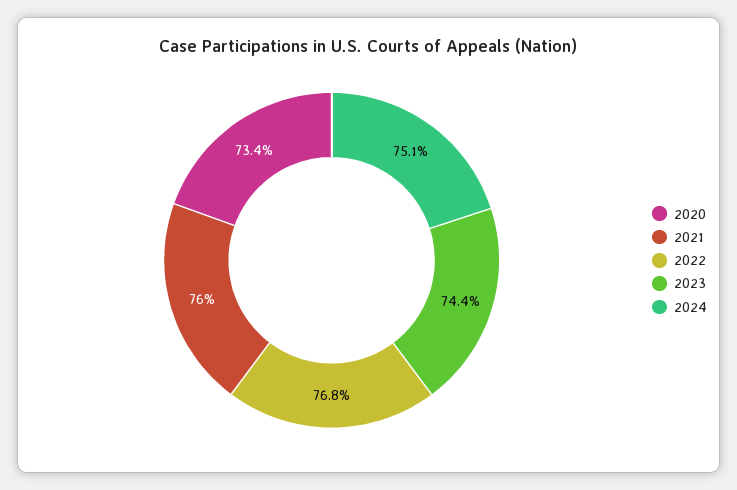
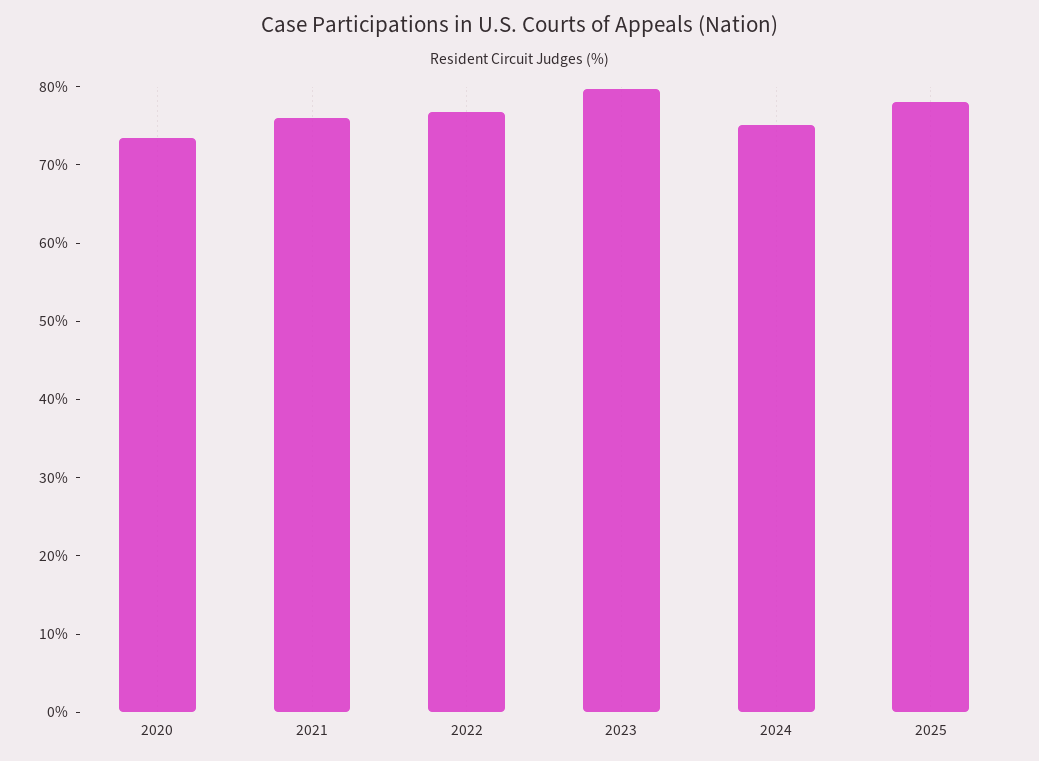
2023: 74.4 -> 80
2025: none -> 78

